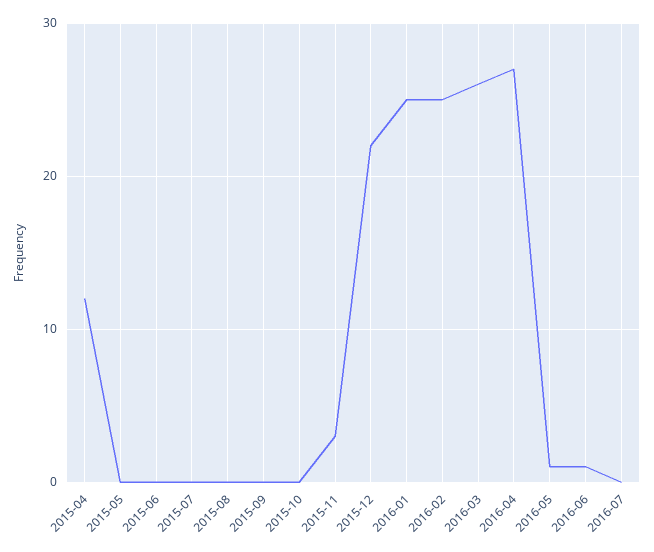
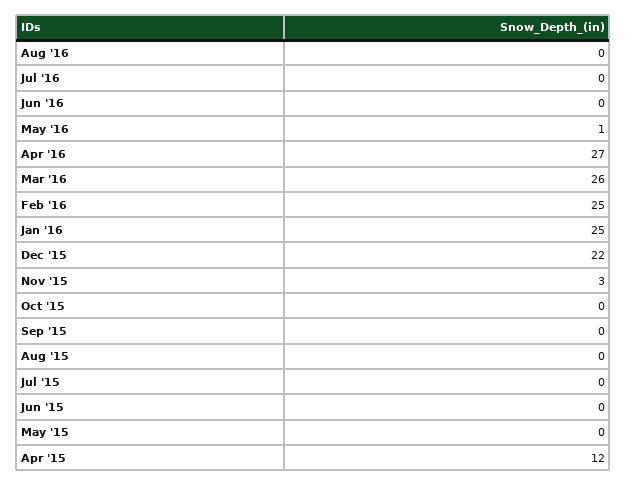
2016-06: 1 -> 0
Aug '16: none -> 0

